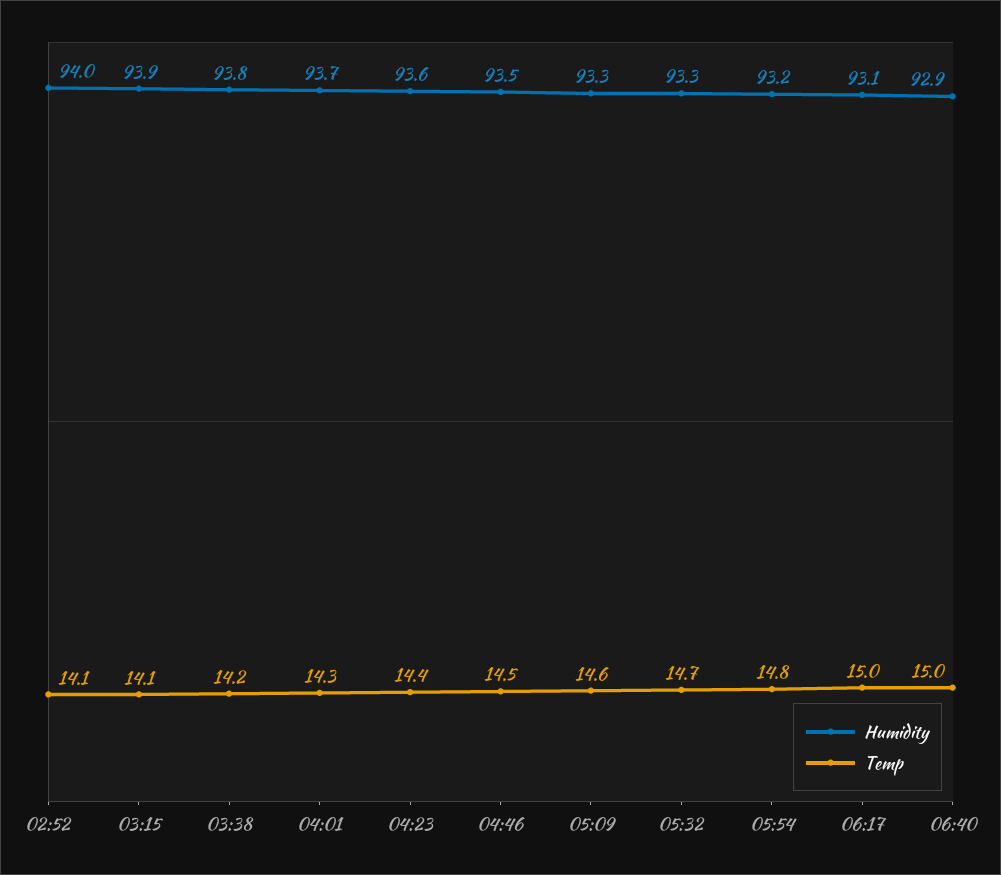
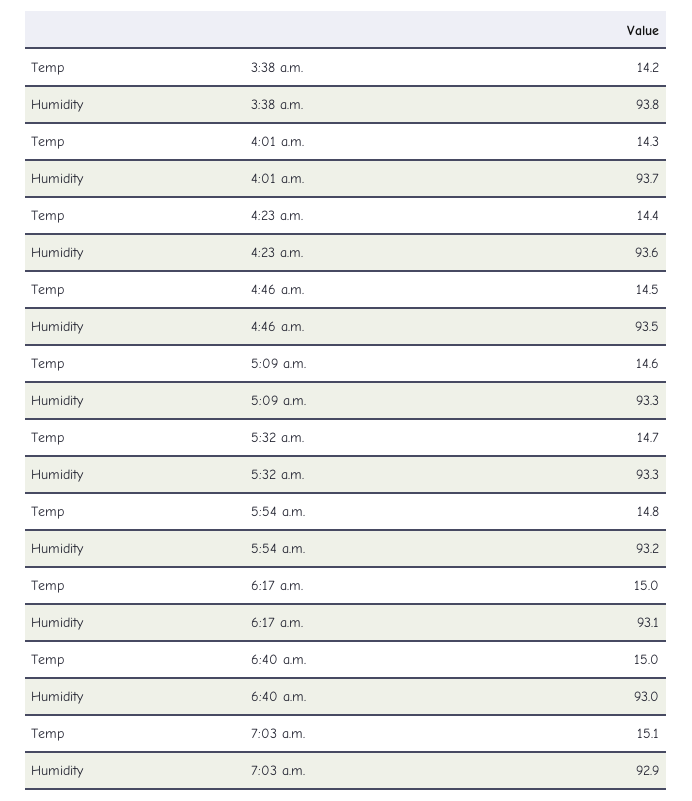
Humidity, 02:52: 94 -> none
Temp, 02:52: 14.1 -> none
Humidity, 03:15: 93.9 -> none
Temp, 03:15: 14.1 -> none
Humidity, 06:40: 92.9 -> 93
Temp, 7:03 a.m.: none -> 15.1
Humidity, 7:03 a.m.: none -> 92.9

